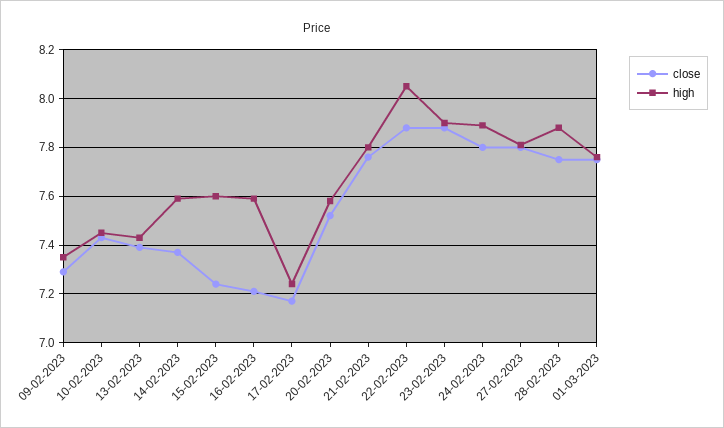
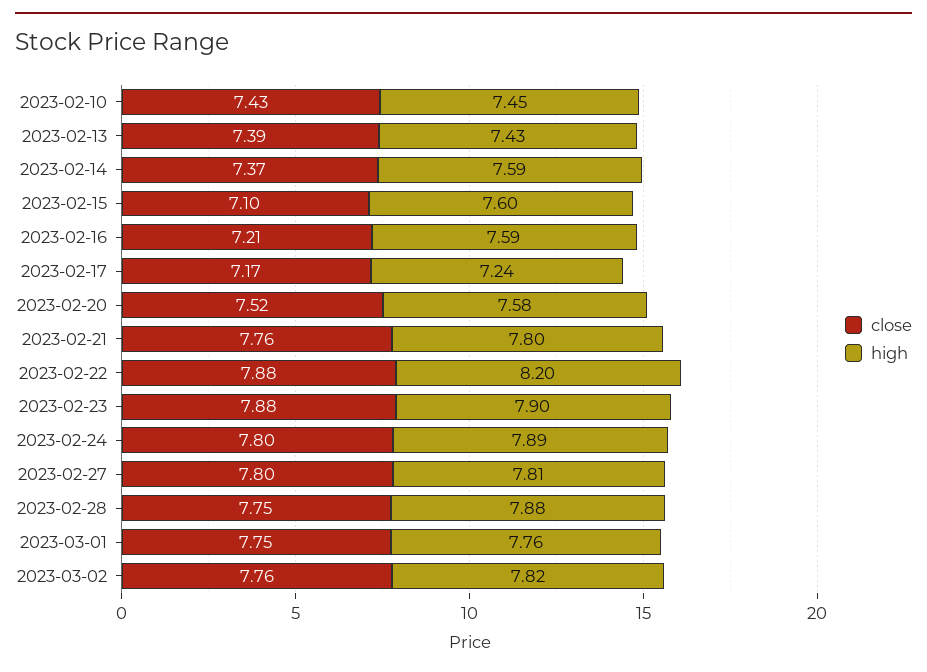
close, 09-02-2023: 7.3 -> none
high, 09-02-2023: 7.35 -> none
close, 15-02-2023: 7.25 -> 7.1
high, 22-02-2023: 8.05 -> 8.2
close, 2023-03-02: none -> 7.76
high, 2023-03-02: none -> 7.82

